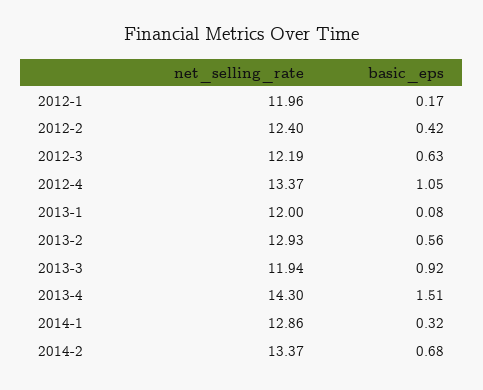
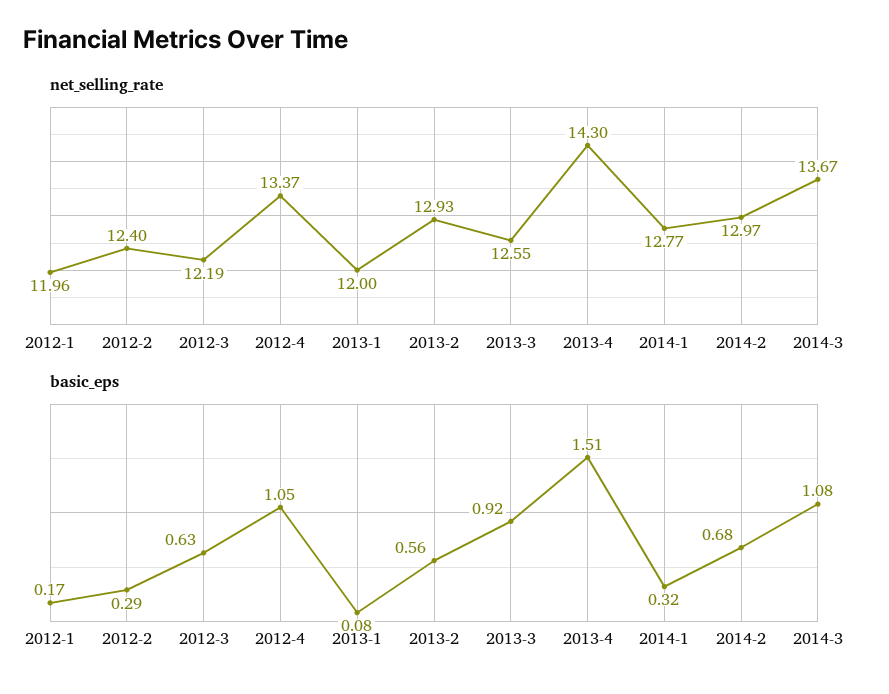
basic_eps, 2012-2: 0.42 -> 0.29
net_selling_rate, 2013-3: 11.94 -> 12.55
net_selling_rate, 2014-1: 12.86 -> 12.77
net_selling_rate, 2014-2: 13.37 -> 12.97
net_selling_rate, 2014-3: none -> 13.67
basic_eps, 2014-3: none -> 1.08

